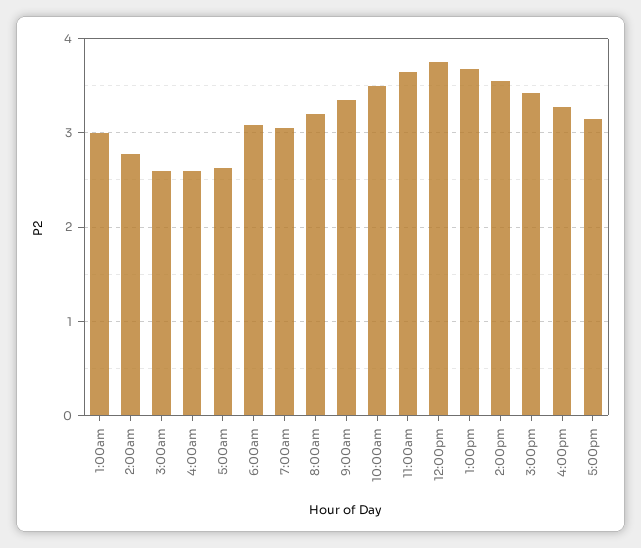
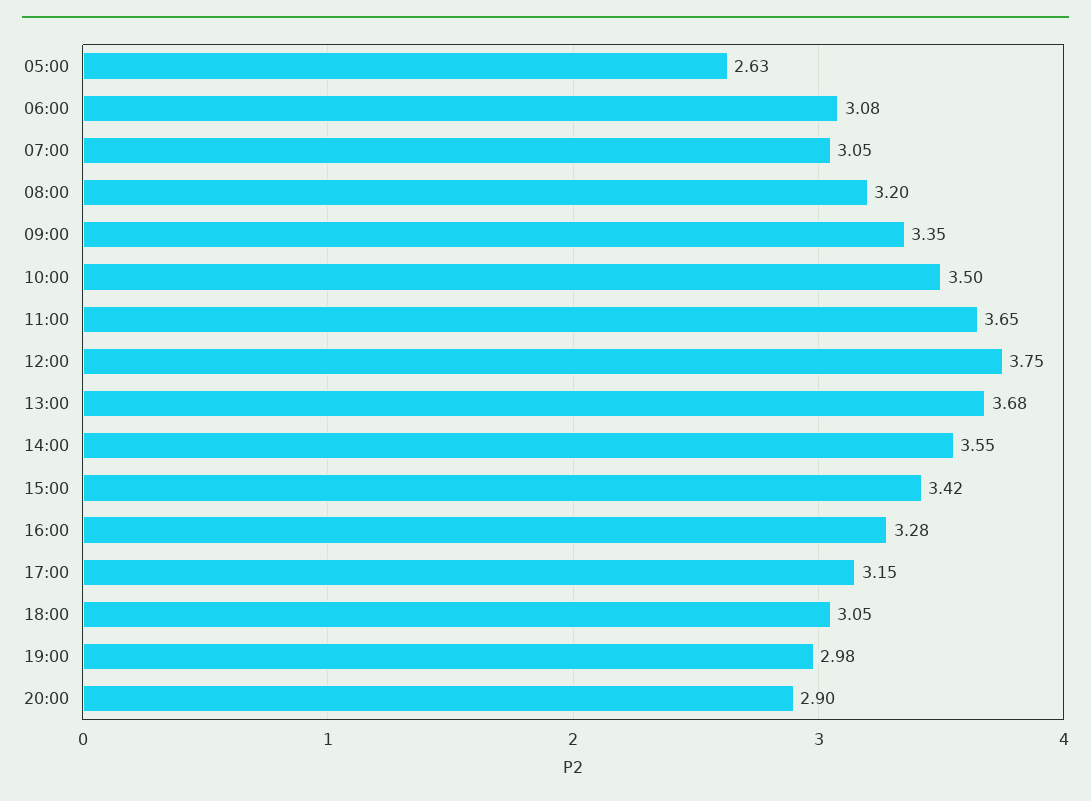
1:00am: 3 -> none
2:00am: 2.8 -> none
3:00am: 2.6 -> none
4:00am: 2.6 -> none
18:00: none -> 3.05
19:00: none -> 2.98
20:00: none -> 2.9

